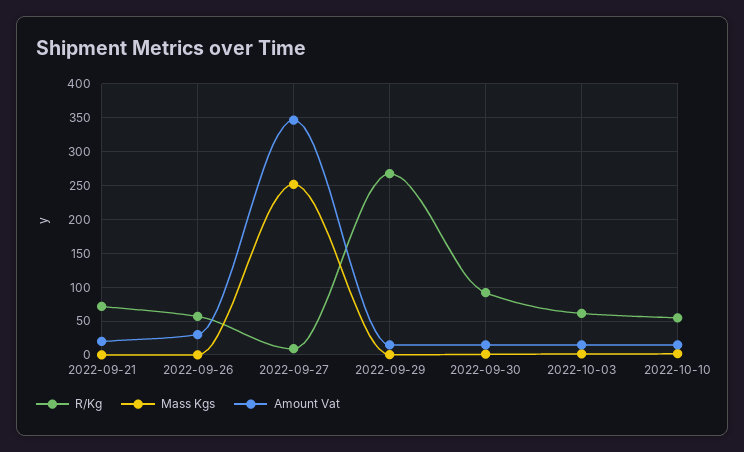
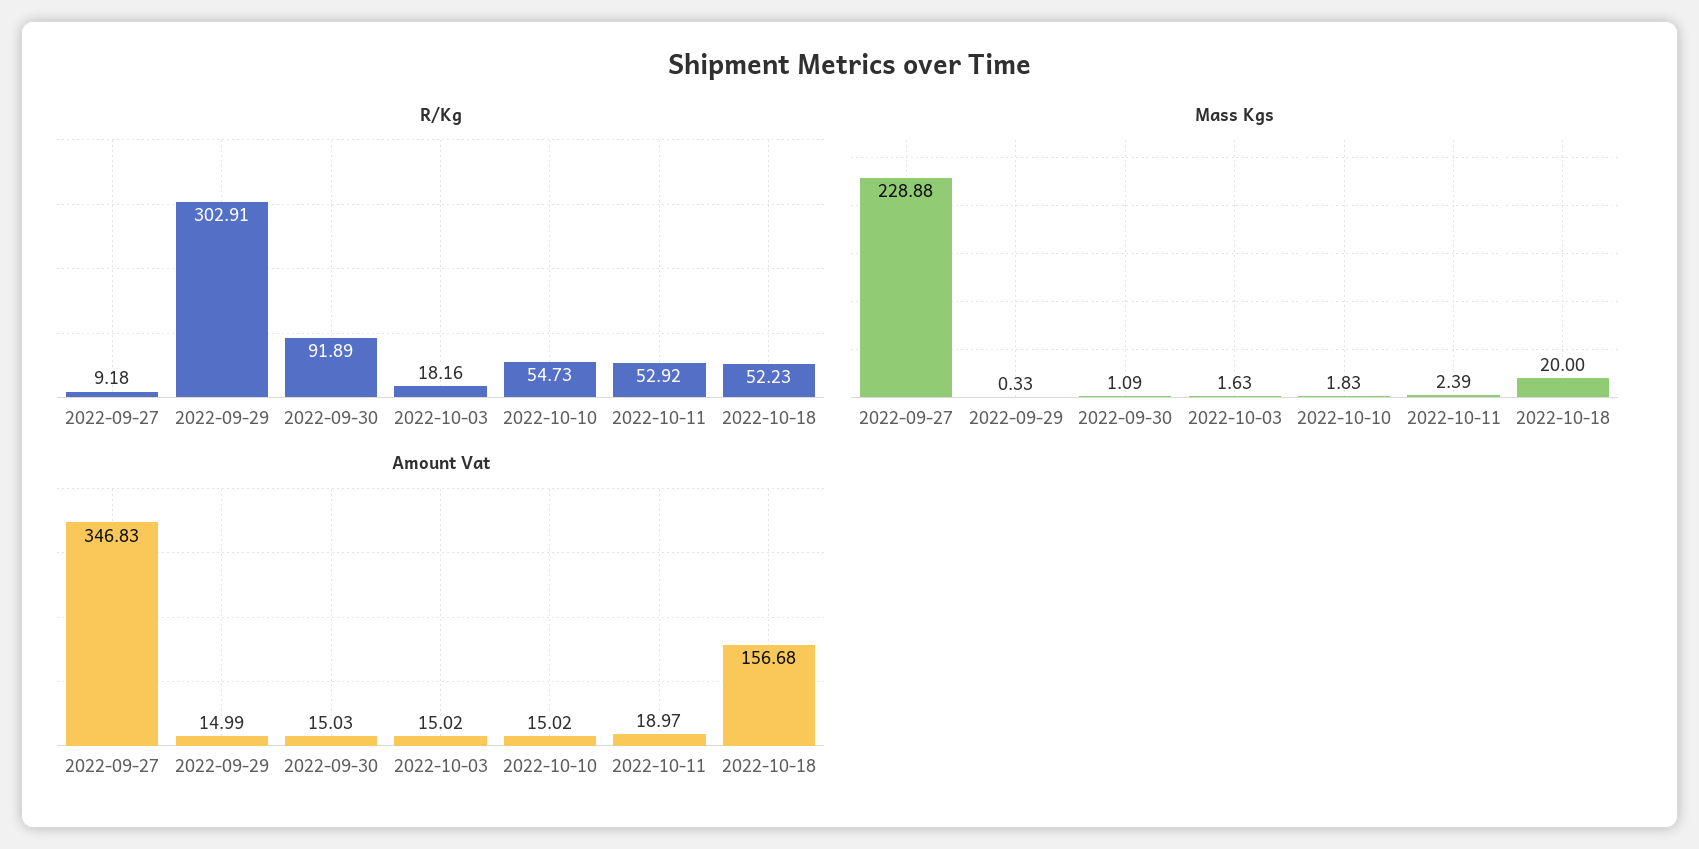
R/Kg, 2022-09-21: 70 -> none
Mass Kgs, 2022-09-21: 0 -> none
Amount Vat, 2022-09-21: 20 -> none
R/Kg, 2022-09-26: 60 -> none
Mass Kgs, 2022-09-26: 0 -> none
Amount Vat, 2022-09-26: 30 -> none
Mass Kgs, 2022-09-27: 250 -> 228.88
R/Kg, 2022-09-29: 270 -> 302.91
R/Kg, 2022-10-03: 60 -> 18.16
R/Kg, 2022-10-11: none -> 52.92
R/Kg, 2022-10-18: none -> 52.23
Mass Kgs, 2022-10-11: none -> 2.39
Mass Kgs, 2022-10-18: none -> 20
Amount Vat, 2022-10-11: none -> 18.97
Amount Vat, 2022-10-18: none -> 156.68

